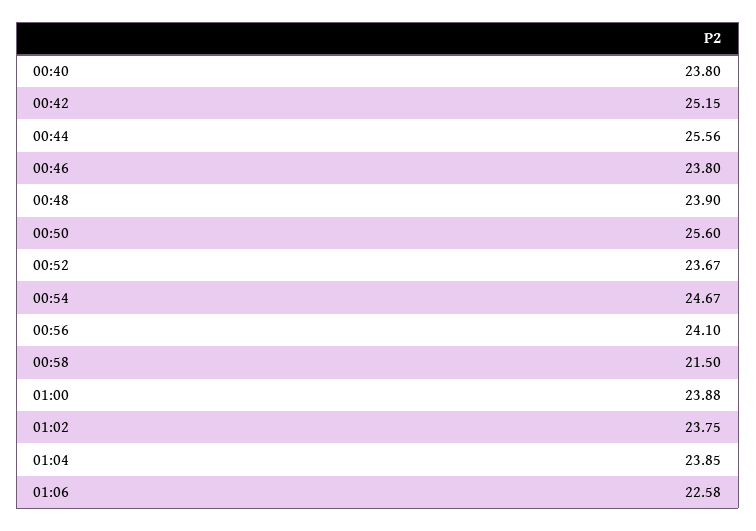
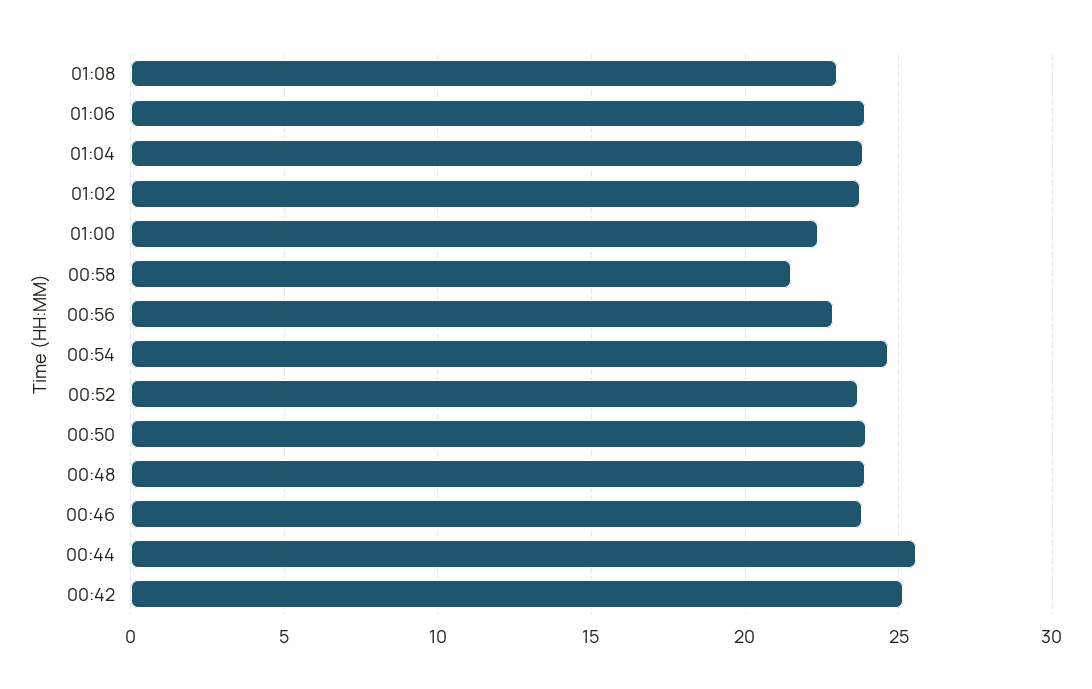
00:40: 23.8 -> none
00:50: 25.6 -> 24
00:56: 24.1 -> 23
01:00: 23.88 -> 22.5
01:06: 22.58 -> 24
01:08: none -> 23

